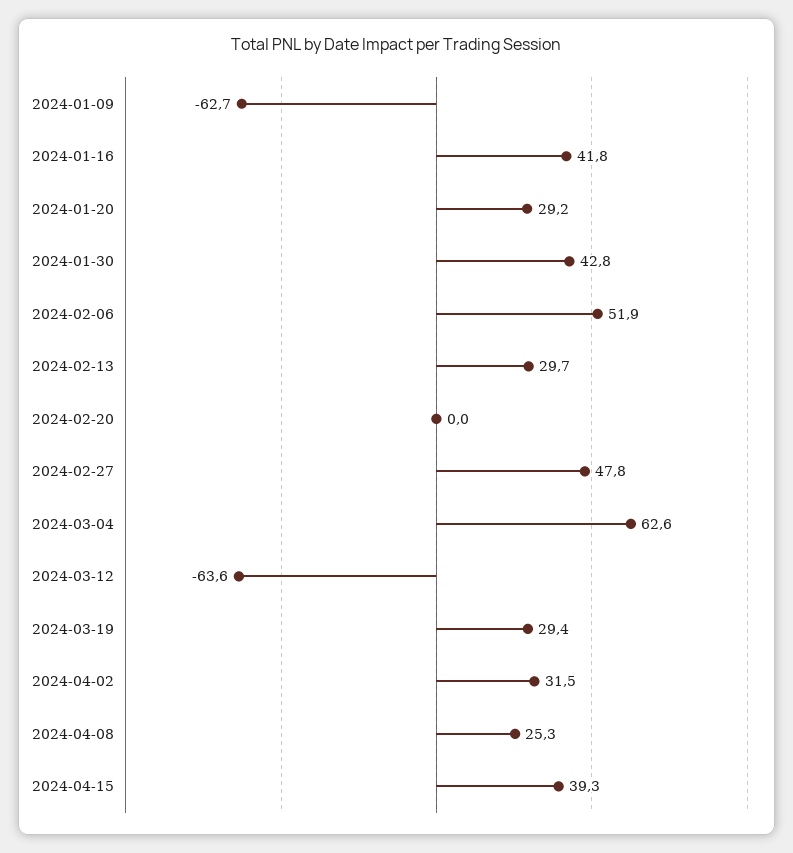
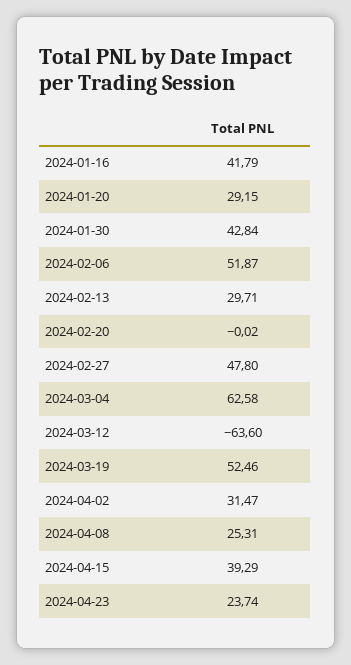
2024-01-09: -62.7 -> none
2024-03-19: 29.4 -> 52.46
2024-04-23: none -> 23.74

